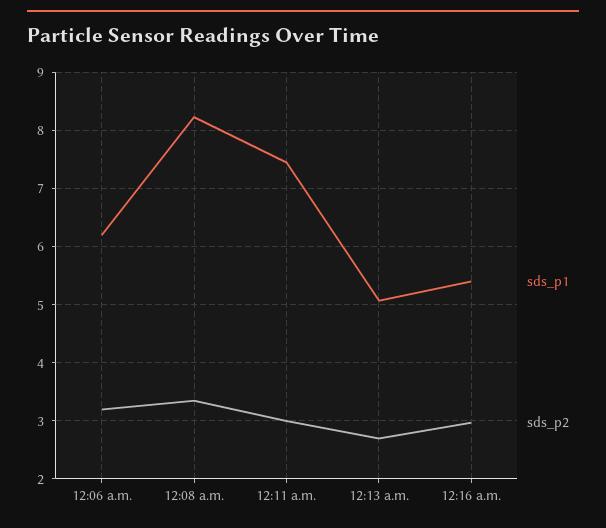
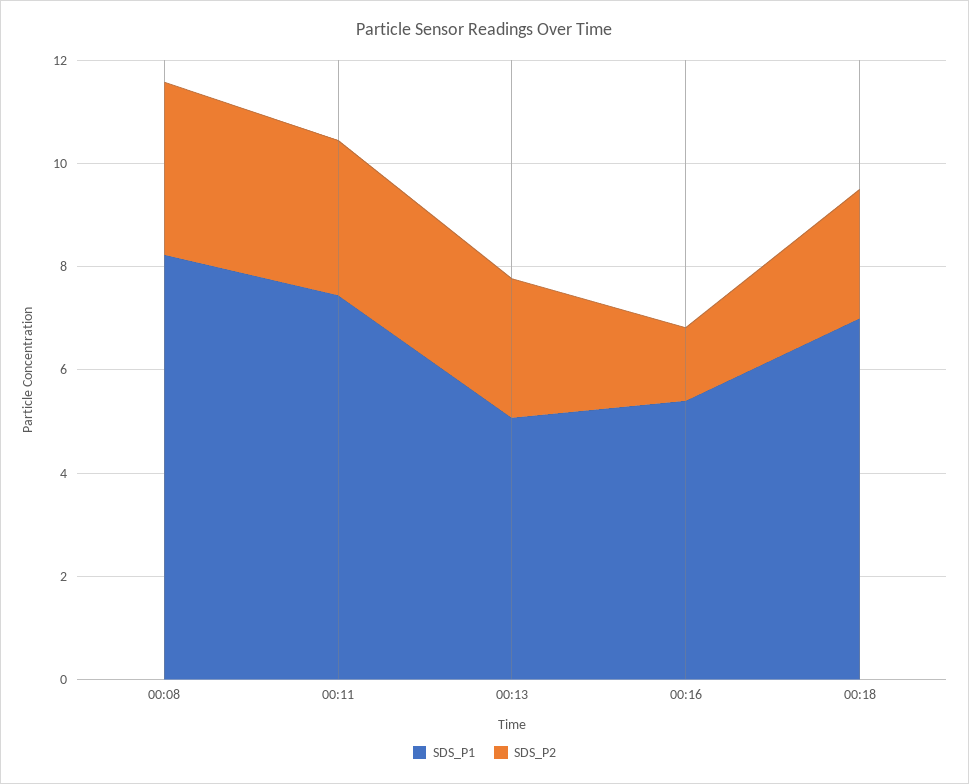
sds_p1, 12:06 a.m.: 6.2 -> none
sds_p2, 12:06 a.m.: 3.2 -> none
sds_p2, 12:16 a.m.: 3 -> 1.5
sds_p1, 00:18: none -> 7
sds_p2, 00:18: none -> 2.5

